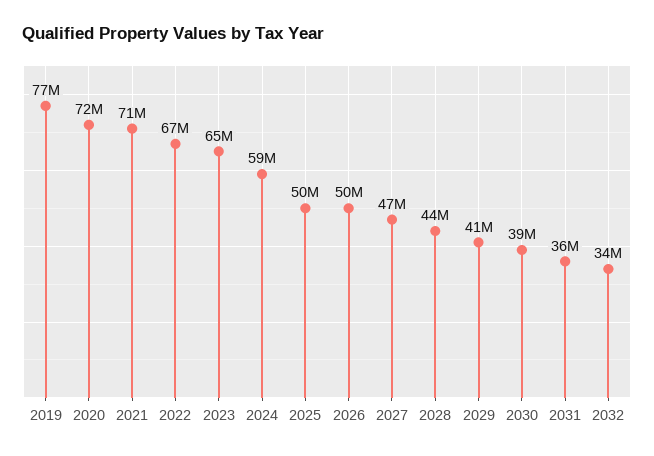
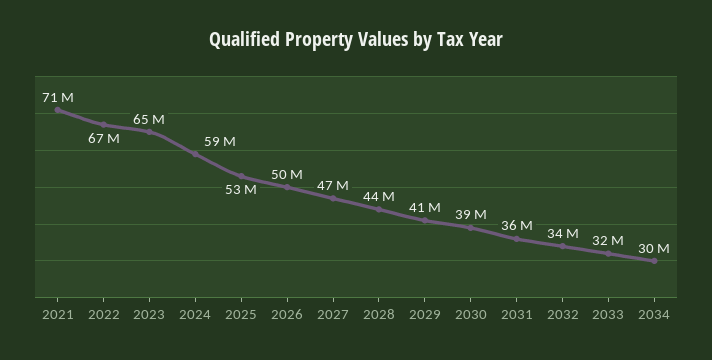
2019: 77000000 -> none
2020: 72000000 -> none
2025: 50000000 -> 53000000
2033: none -> 32000000
2034: none -> 30000000

